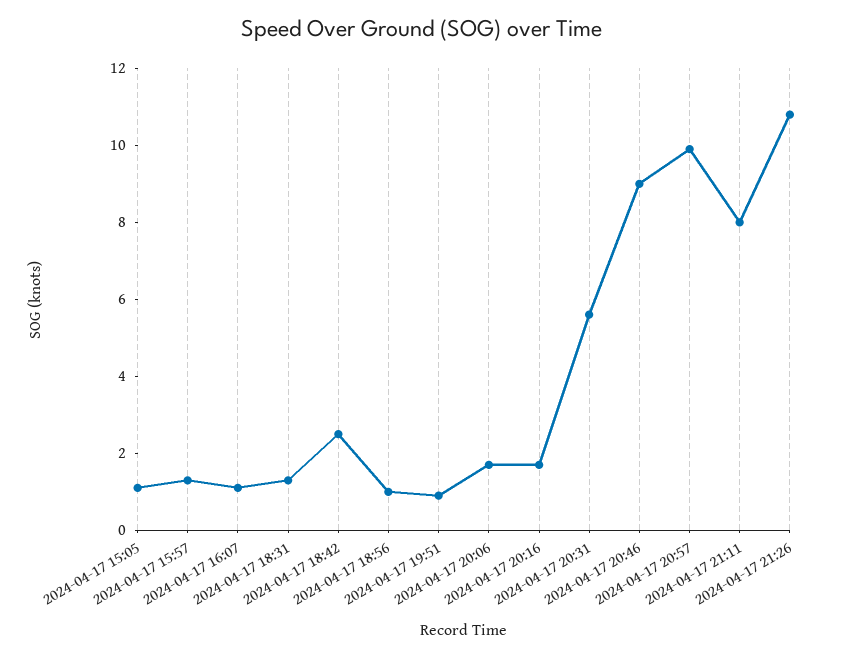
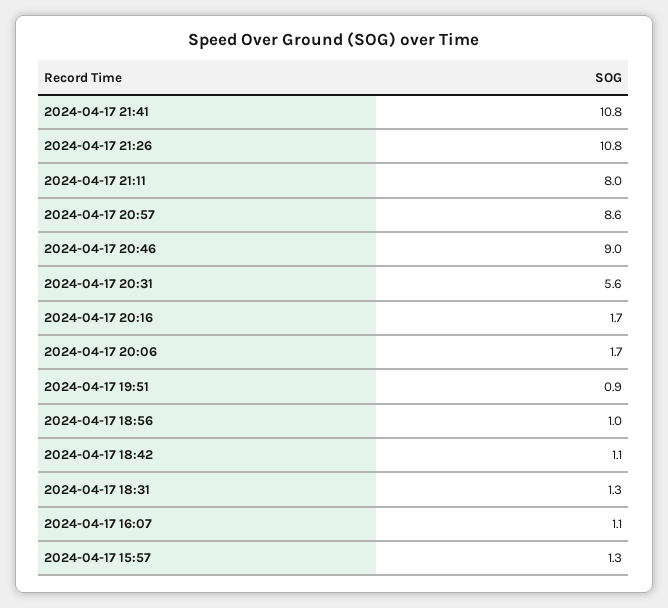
2024-04-17 15:05: 1 -> none
2024-04-17 18:42: 2.5 -> 1.1
2024-04-17 20:57: 10 -> 8.6
2024-04-17 21:41: none -> 10.8

